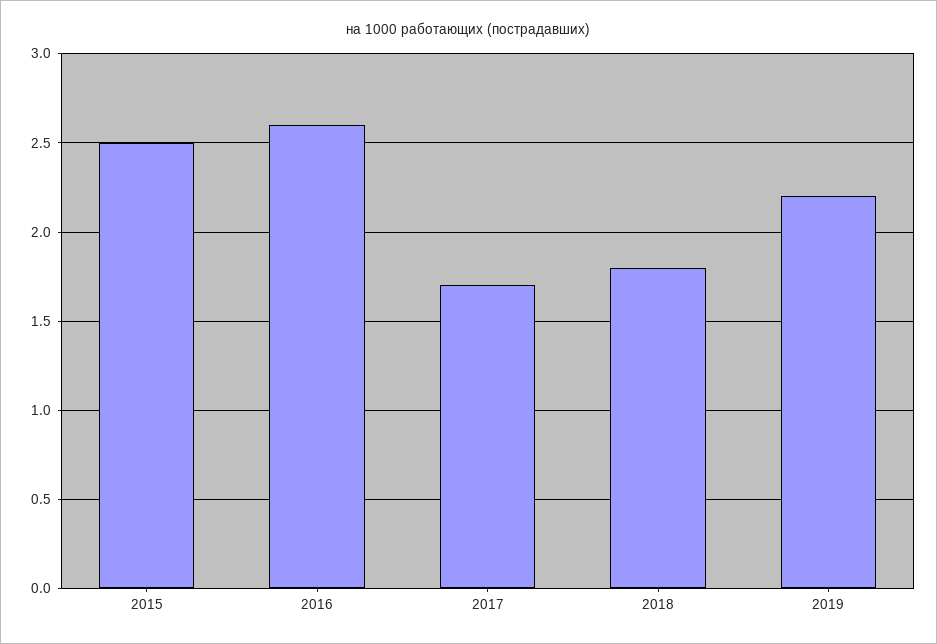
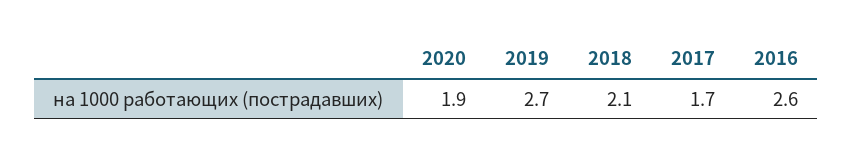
2015: 2.5 -> none
2018: 1.8 -> 2.1
2019: 2.2 -> 2.7
2020: none -> 1.9

